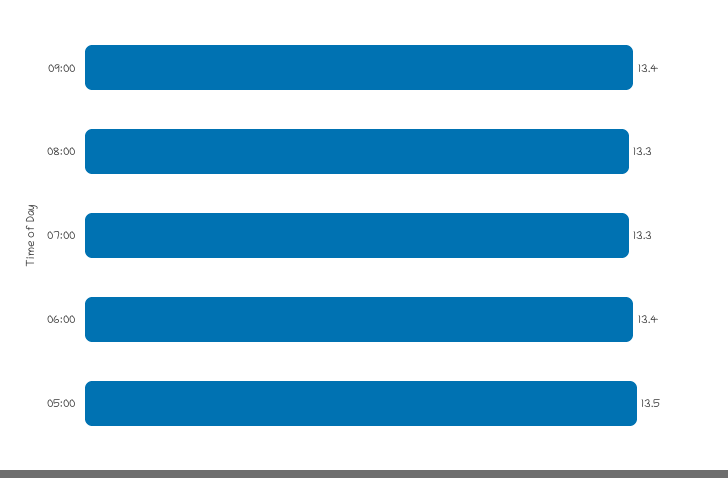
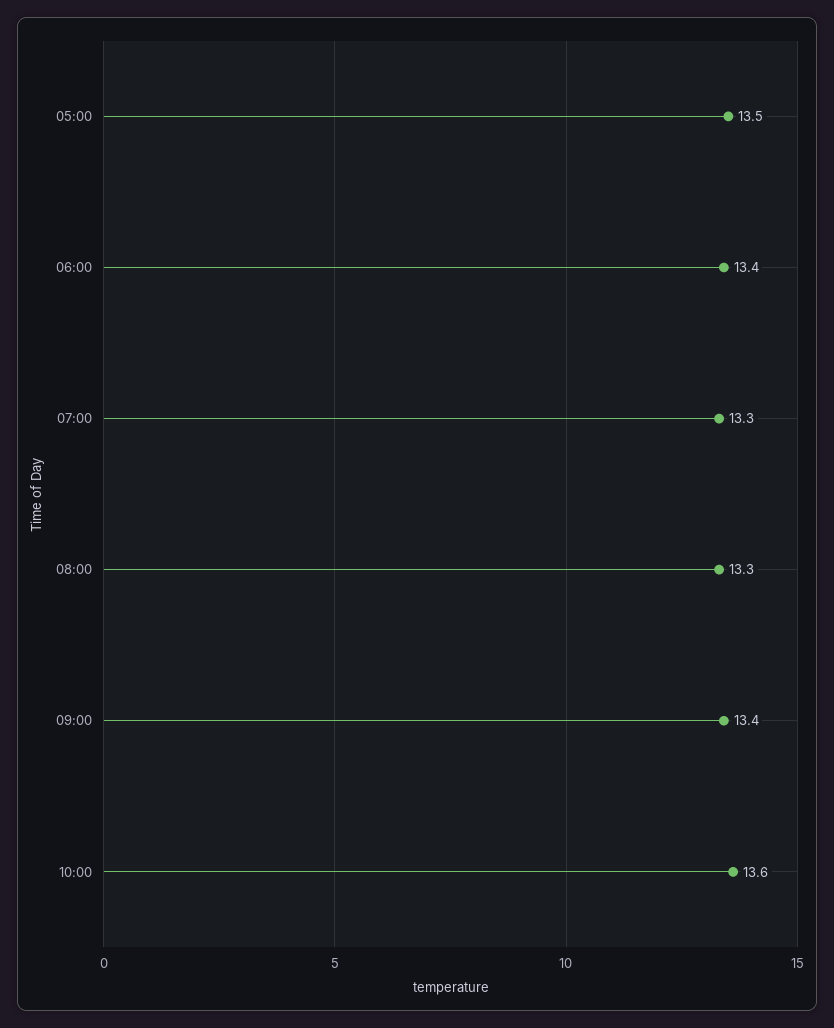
10:00: none -> 13.6

